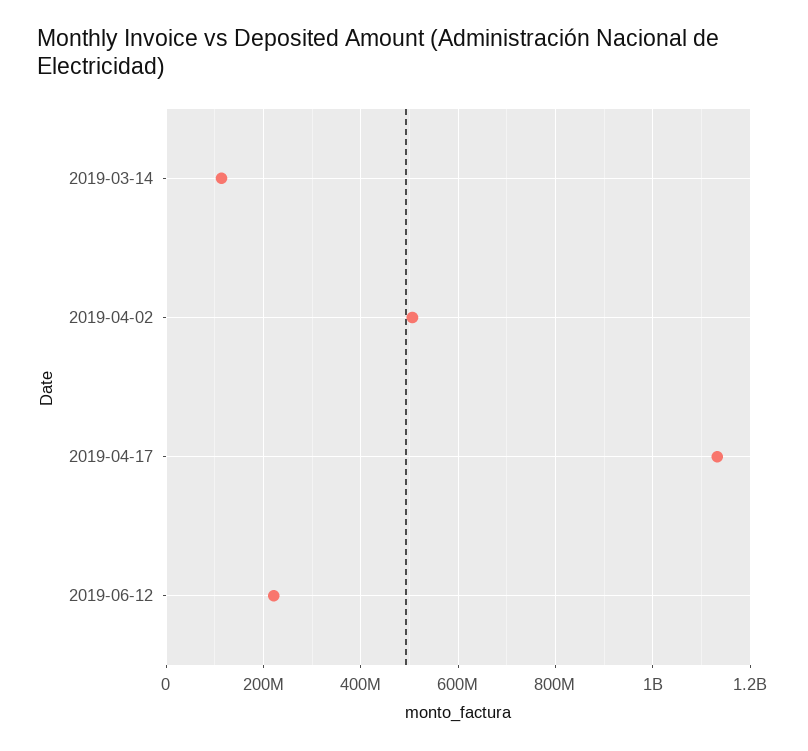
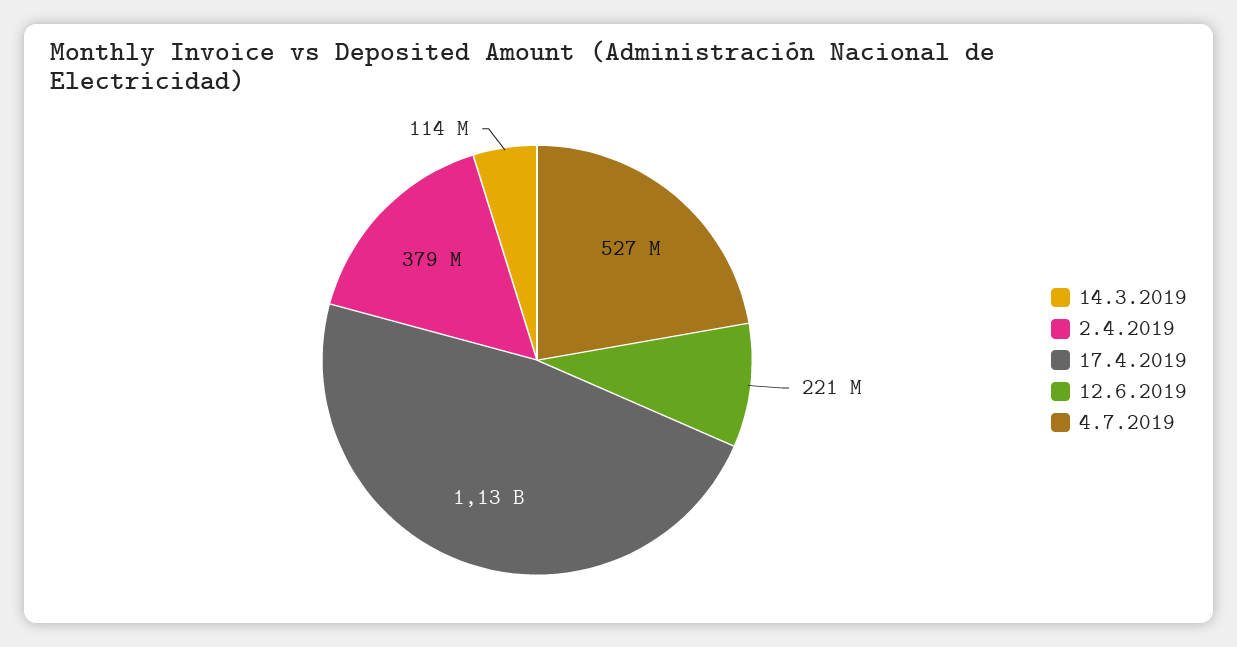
2019-04-02: 500000000 -> 379000000
4.7.2019: none -> 527000000

